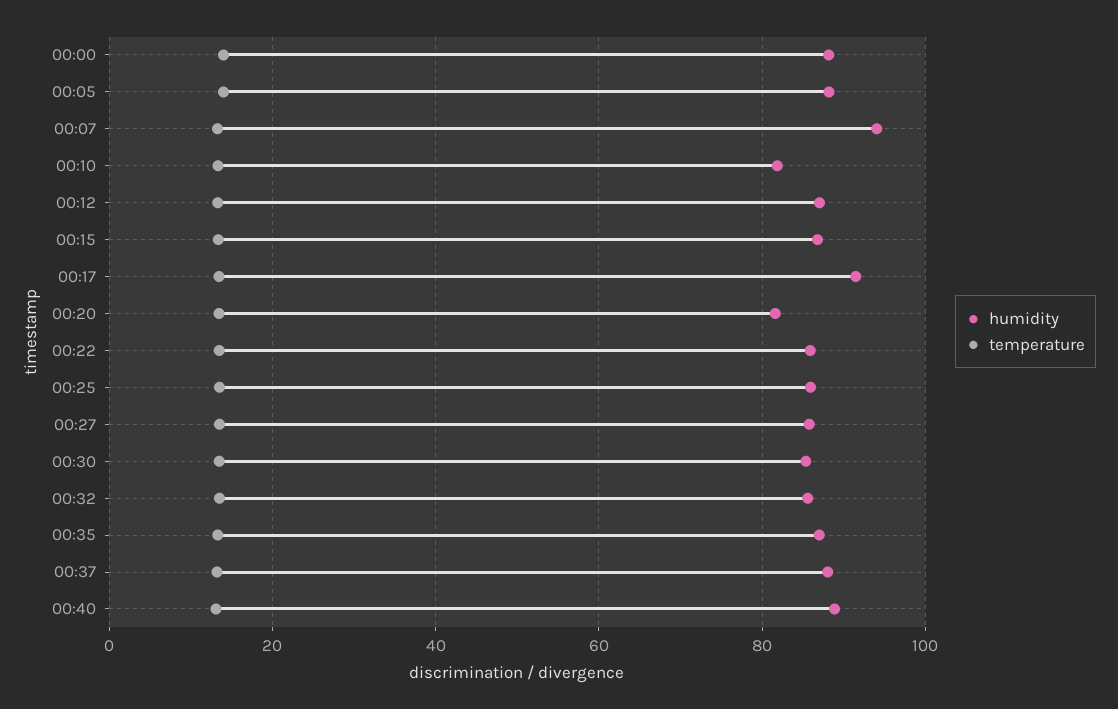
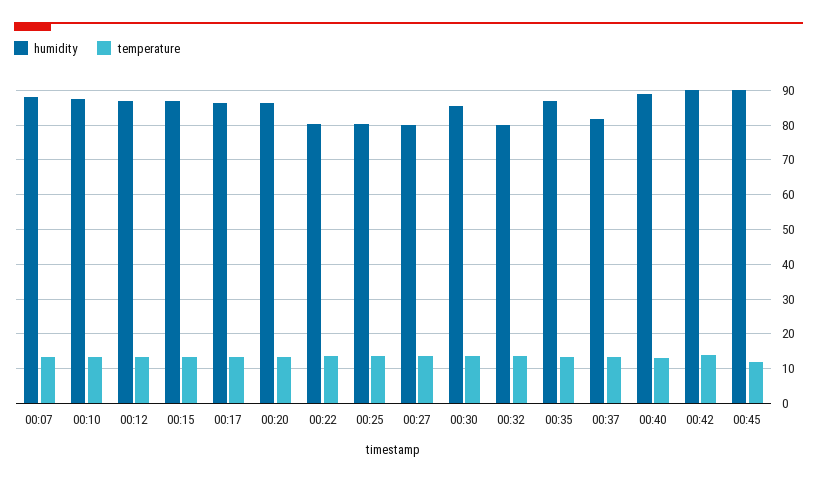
humidity, 00:00: 88 -> none
temperature, 00:00: 14 -> none
humidity, 00:05: 88 -> none
temperature, 00:05: 14 -> none
humidity, 00:07: 94 -> 88
humidity, 00:10: 82 -> 88
humidity, 00:17: 92 -> 86
humidity, 00:20: 82 -> 86
humidity, 00:22: 86 -> 80
humidity, 00:25: 86 -> 80
humidity, 00:27: 86 -> 80
humidity, 00:32: 86 -> 80
humidity, 00:37: 88 -> 82
humidity, 00:42: none -> 90
temperature, 00:42: none -> 14
humidity, 00:45: none -> 90
temperature, 00:45: none -> 12

